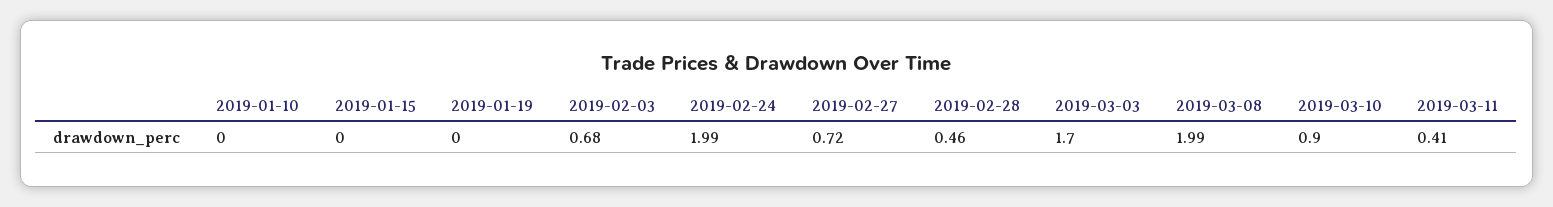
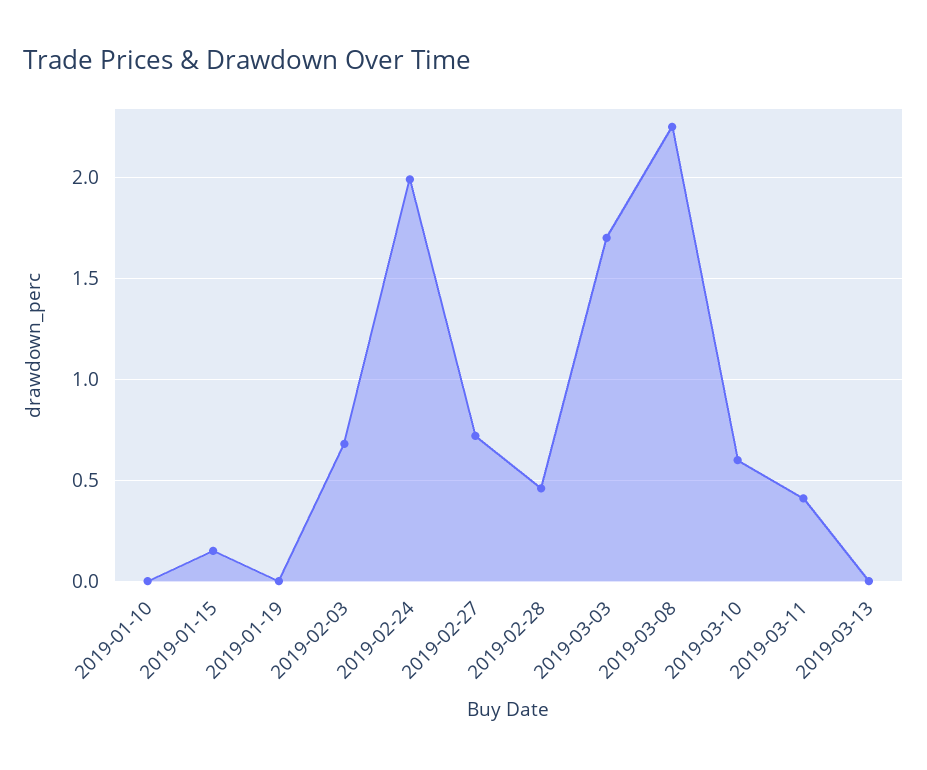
2019-01-15: 0 -> 0.15
2019-03-08: 1.99 -> 2.25
2019-03-10: 0.9 -> 0.6
2019-03-13: none -> 0

